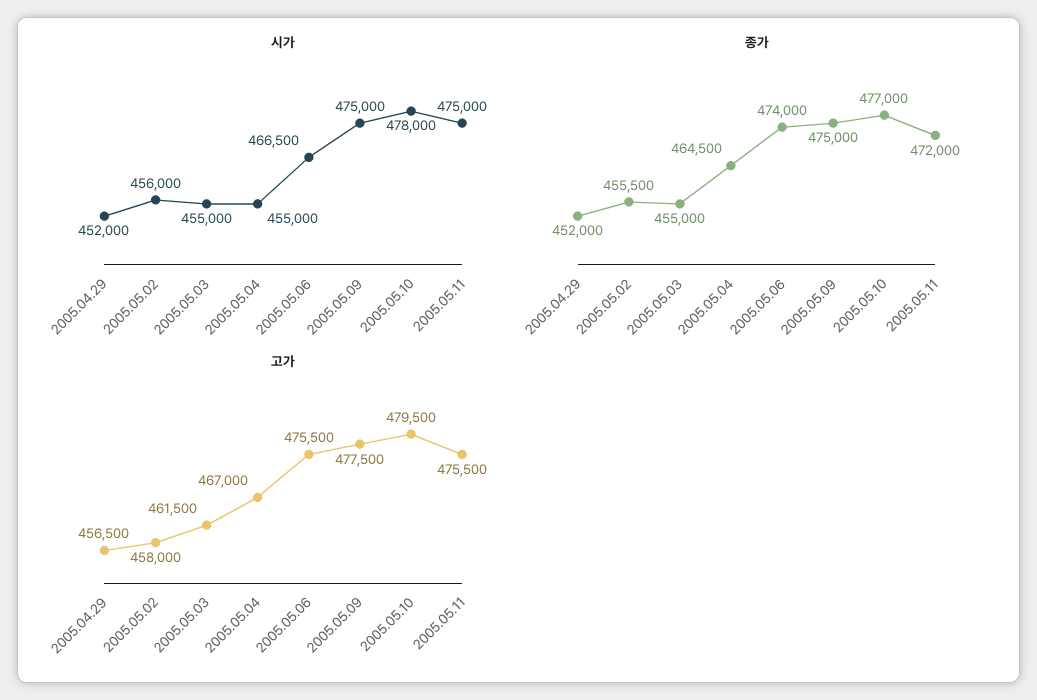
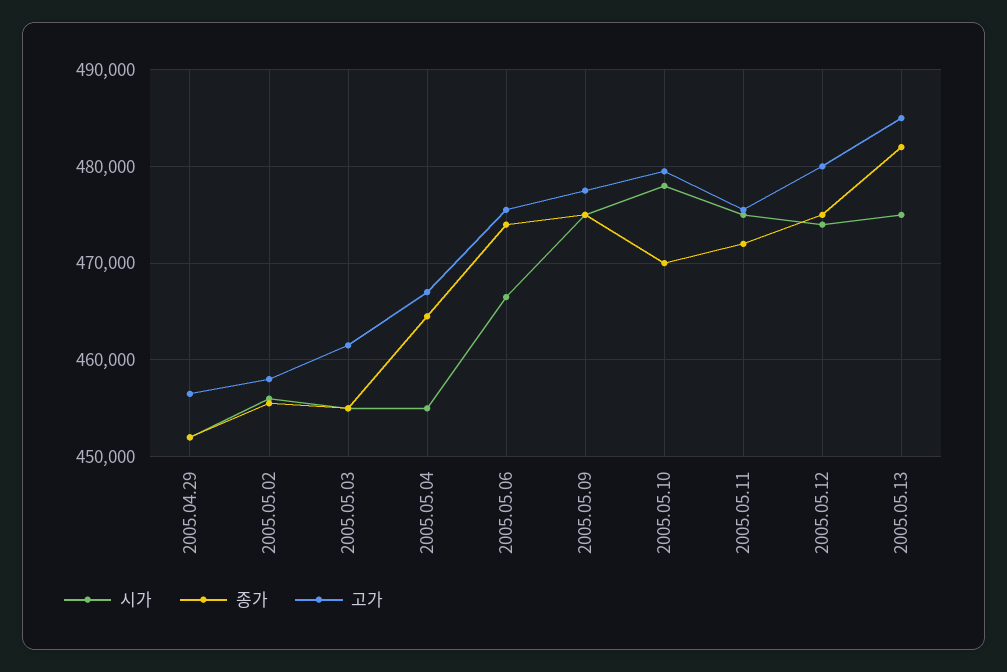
종가, 2005.05.10: 477000 -> 470000
시가, 2005.05.12: none -> 474000
종가, 2005.05.12: none -> 475000
고가, 2005.05.12: none -> 480000
시가, 2005.05.13: none -> 475000
종가, 2005.05.13: none -> 482000
고가, 2005.05.13: none -> 485000

